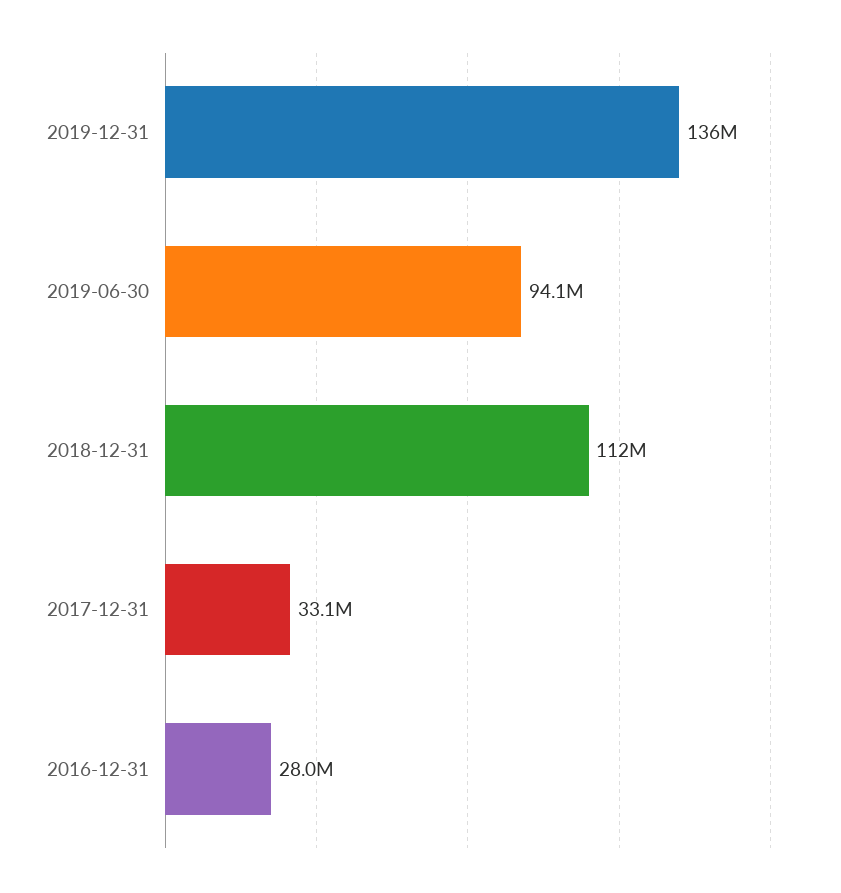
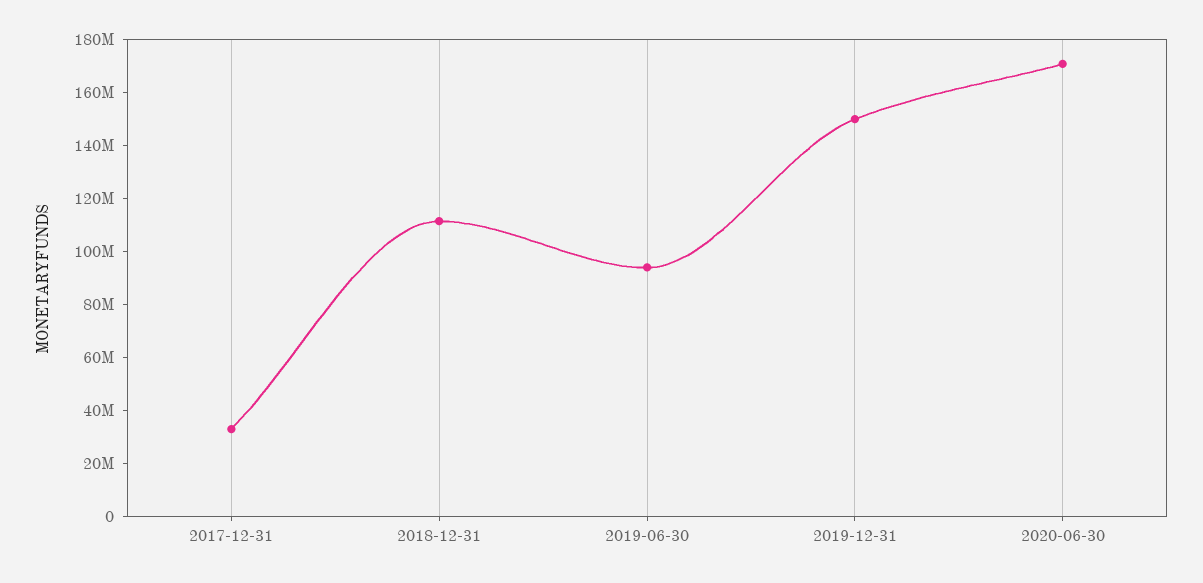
2019-12-31: 136000000 -> 150000000
2016-12-31: 28000000 -> none
2020-06-30: none -> 170000000

